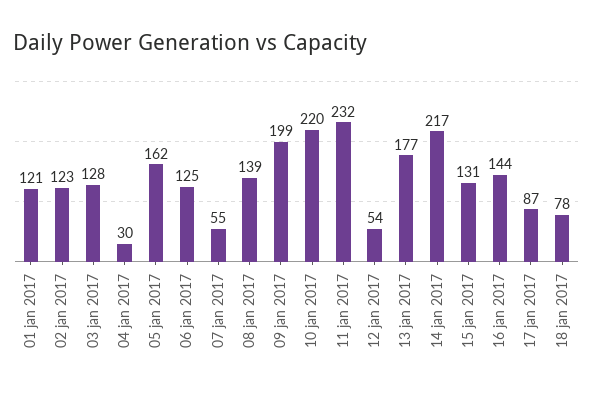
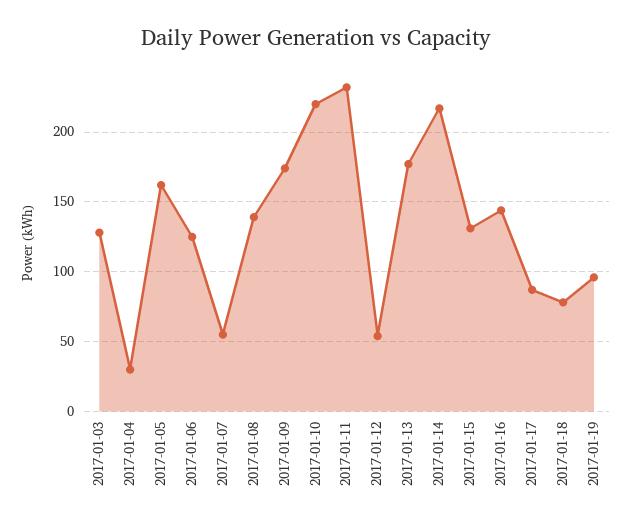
01 jan 2017: 121 -> none
02 jan 2017: 123 -> none
09 jan 2017: 199 -> 175
2017-01-19: none -> 95

